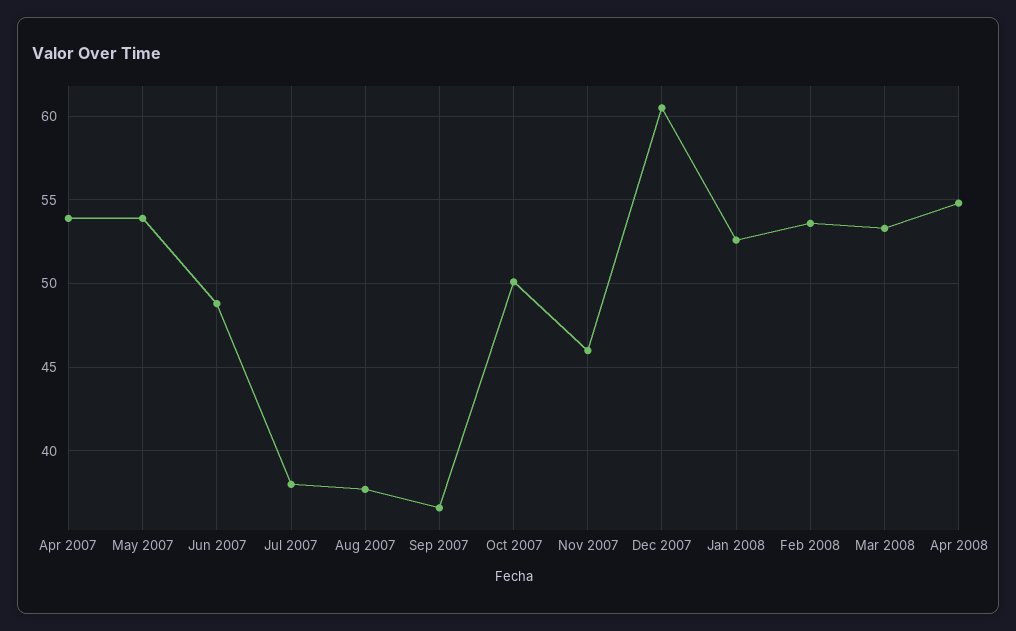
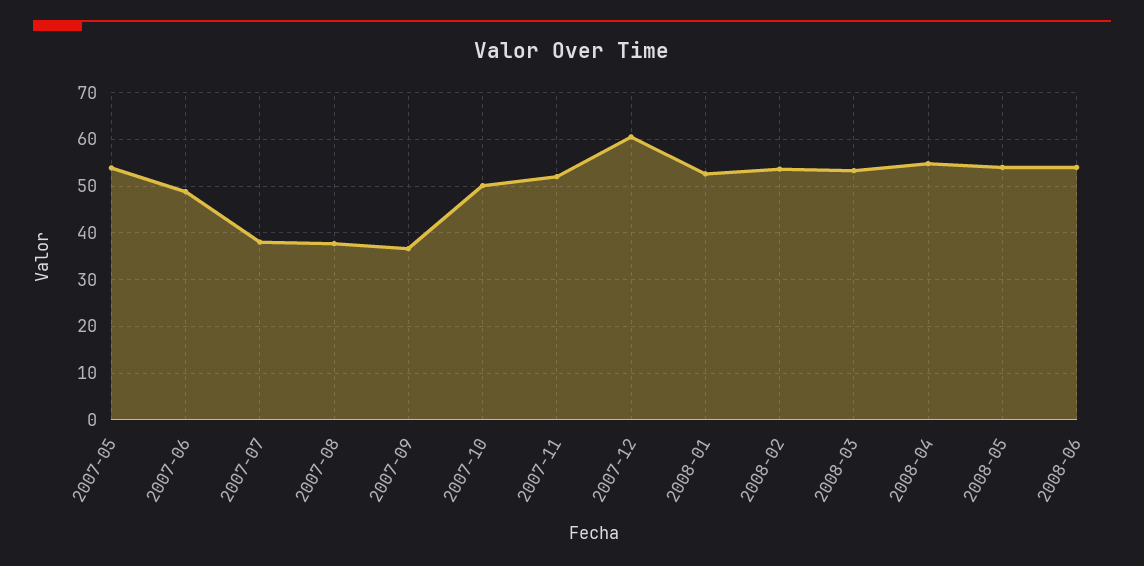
Apr 2007: 54 -> none
Nov 2007: 46 -> 52
2008-05: none -> 54
2008-06: none -> 54

